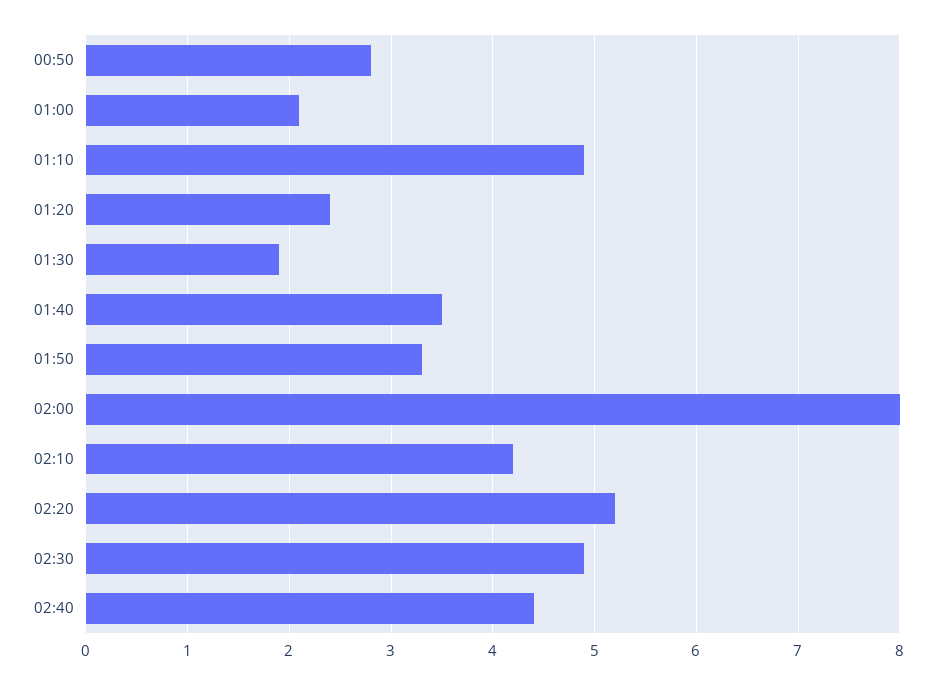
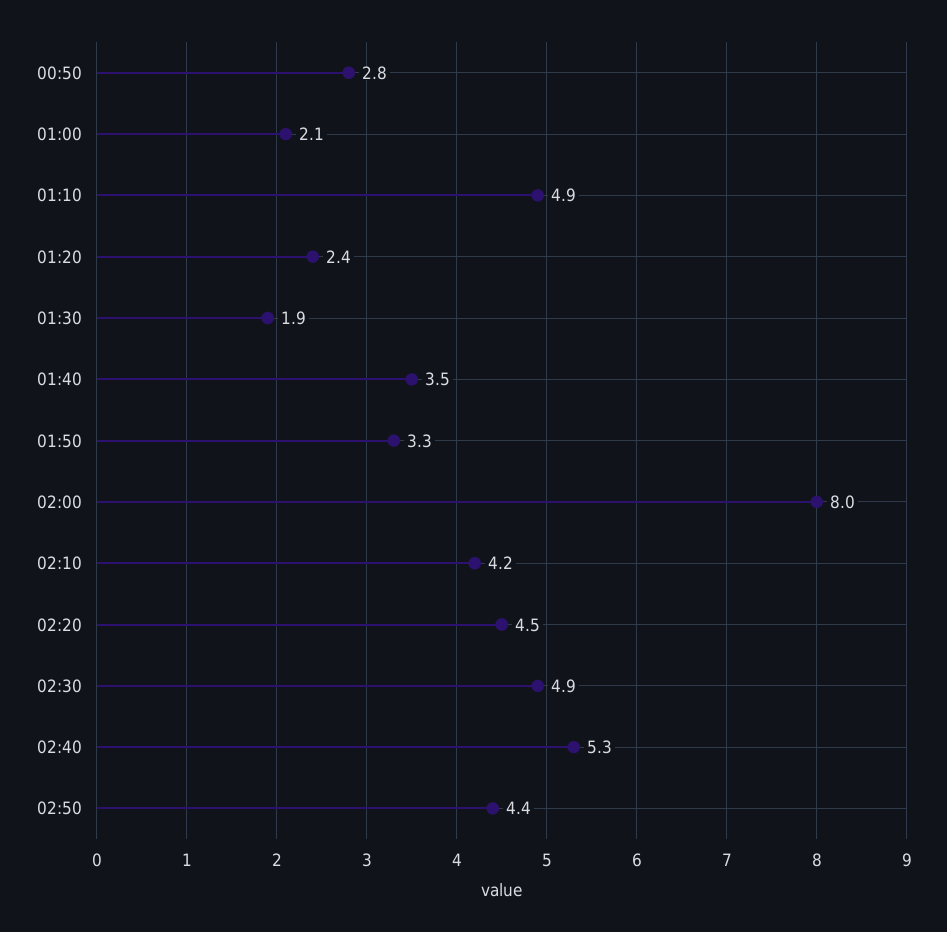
02:20: 5.2 -> 4.5
02:40: 4.4 -> 5.3
02:50: none -> 4.4

